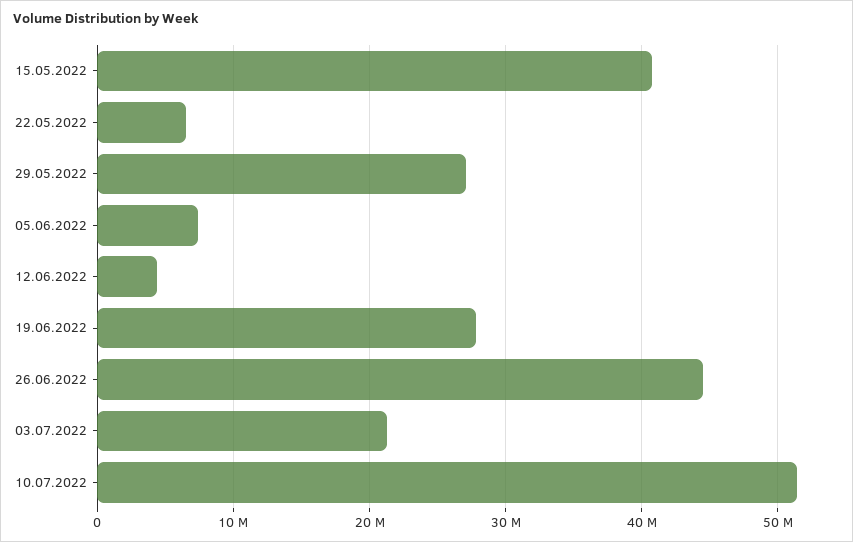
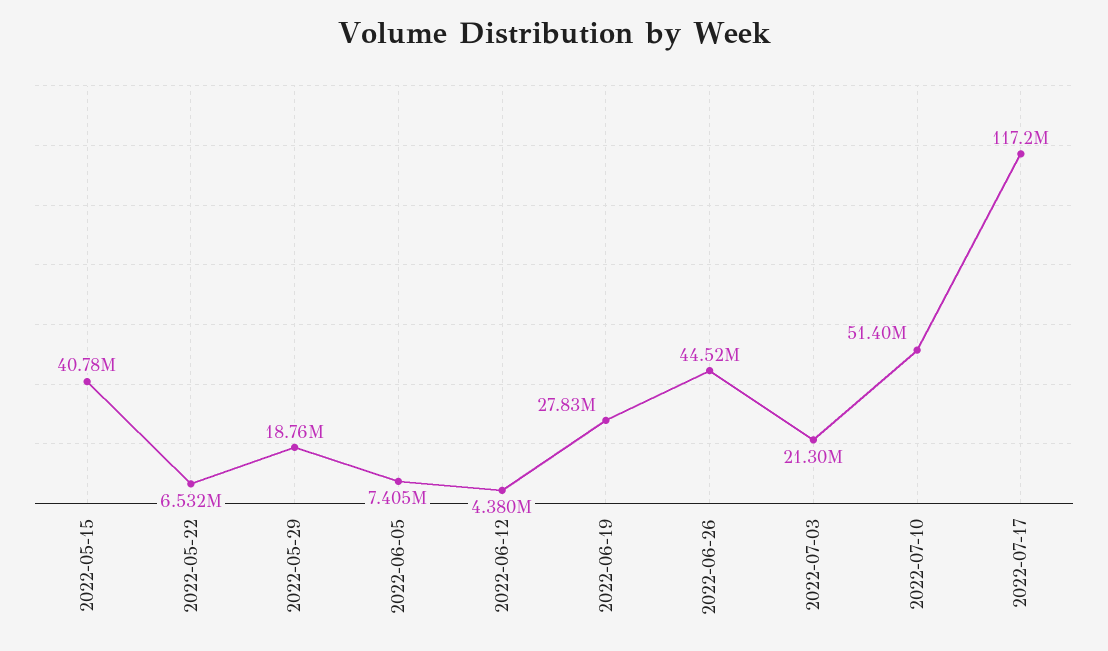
29.05.2022: 27000000 -> 18760000
2022-07-17: none -> 117200000

